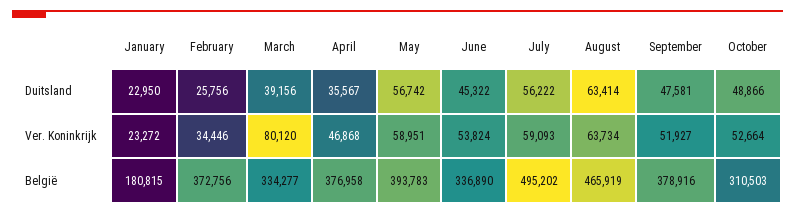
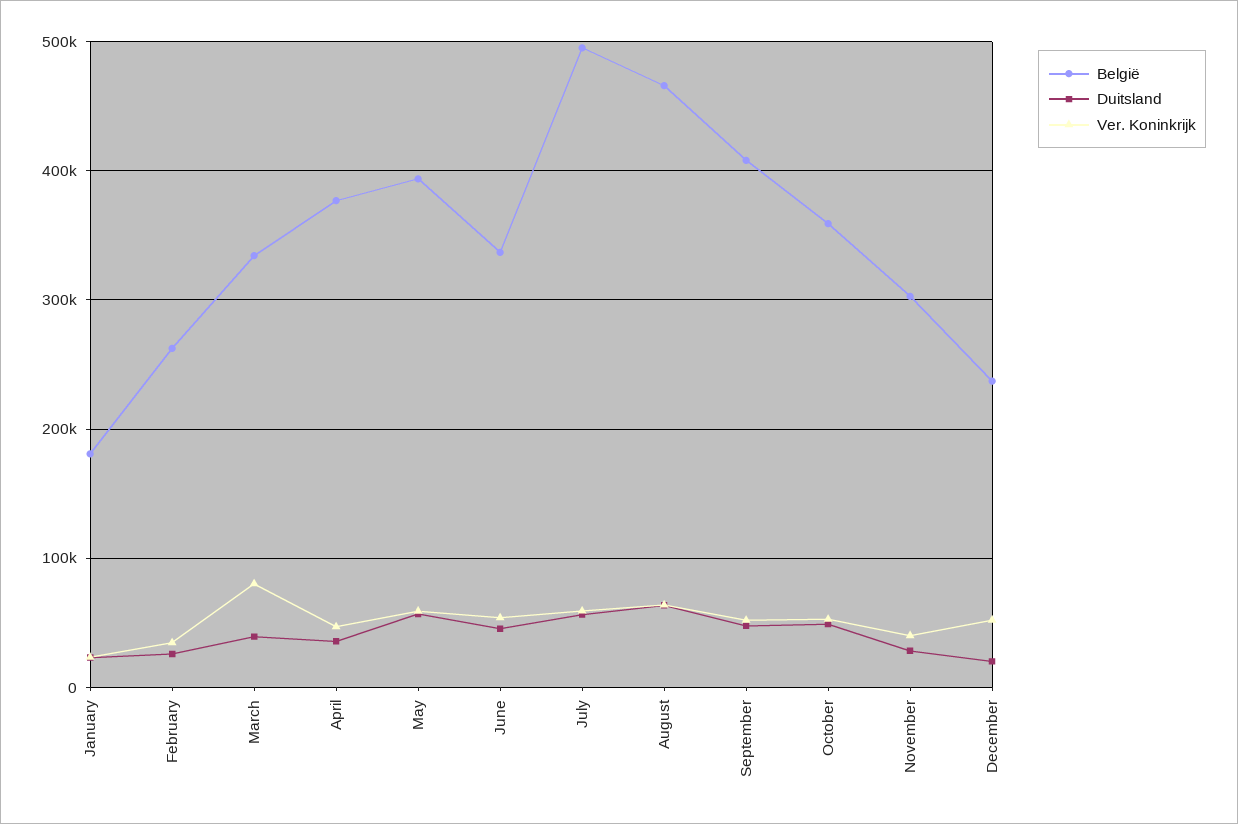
België, February: 372756 -> 260000
België, September: 378916 -> 410000
België, October: 310503 -> 360000
België, November: none -> 300000
Duitsland, November: none -> 30000
Ver. Koninkrijk, November: none -> 40000
België, December: none -> 240000
Duitsland, December: none -> 20000
Ver. Koninkrijk, December: none -> 50000

